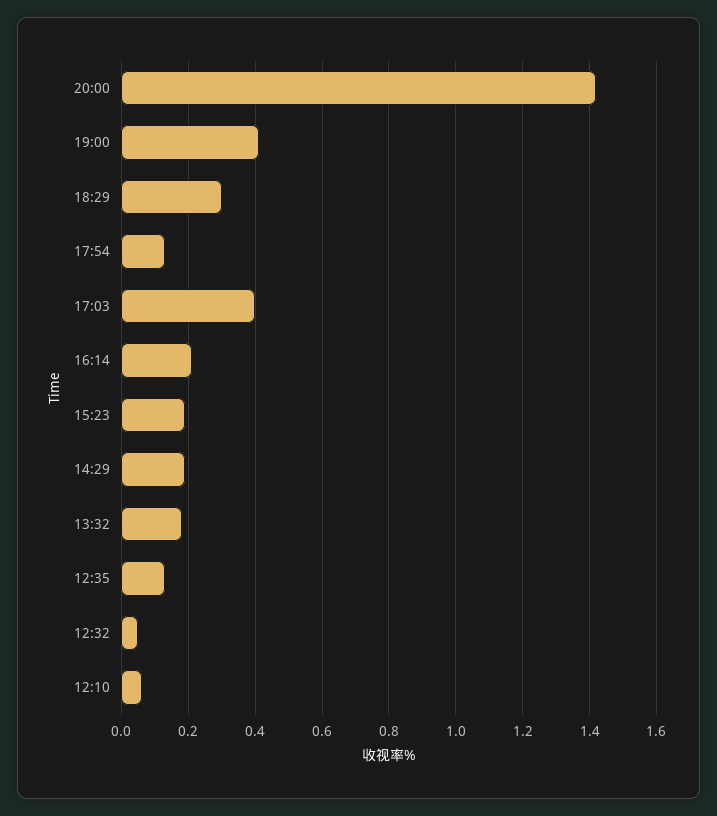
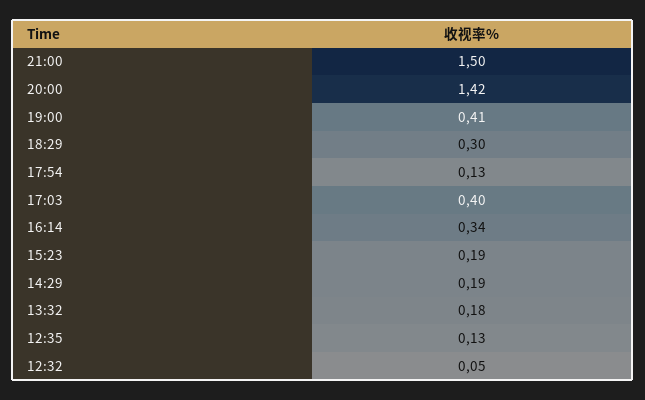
16:14: 0.2 -> 0.34
12:10: 0.05 -> none
21:00: none -> 1.5

